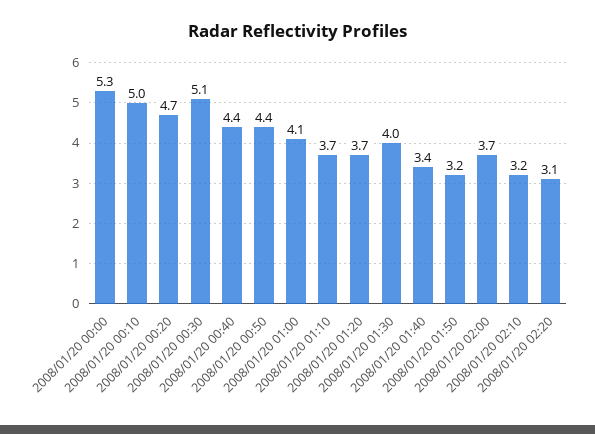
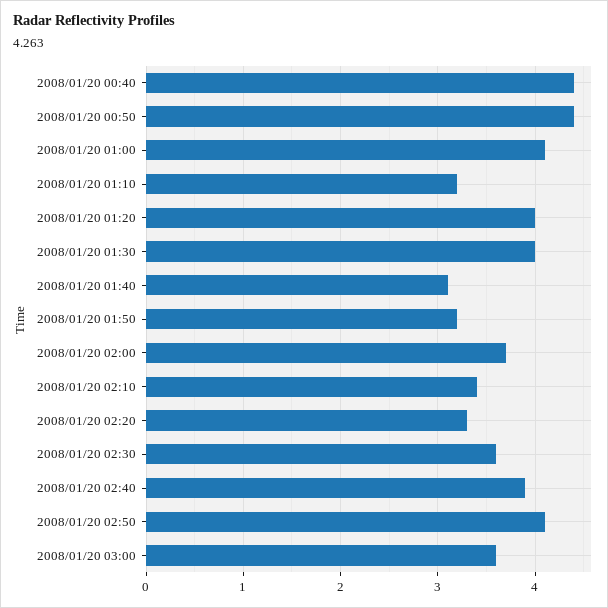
2008/01/20 00:00: 5.3 -> none
2008/01/20 00:10: 5 -> none
2008/01/20 00:20: 4.7 -> none
2008/01/20 00:30: 5.1 -> none
2008/01/20 01:10: 3.7 -> 3.2
2008/01/20 01:20: 3.7 -> 4
2008/01/20 01:40: 3.4 -> 3.1
2008/01/20 02:10: 3.2 -> 3.4
2008/01/20 02:20: 3.1 -> 3.3
2008/01/20 02:30: none -> 3.6
2008/01/20 02:40: none -> 3.9
2008/01/20 02:50: none -> 4.1
2008/01/20 03:00: none -> 3.6

